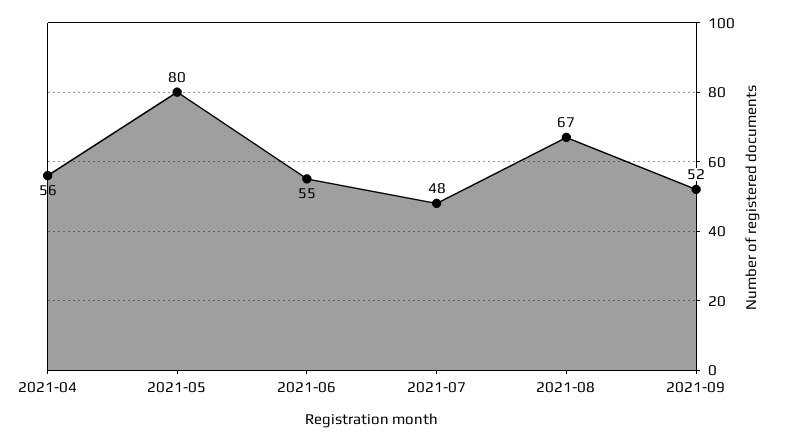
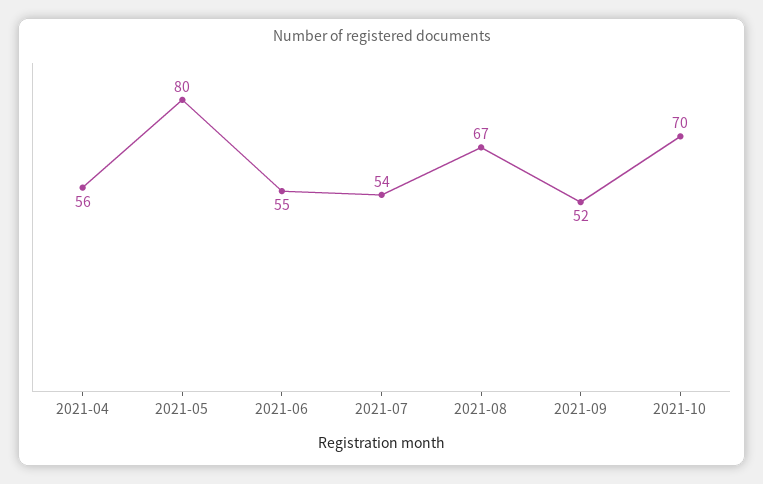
2021-07: 48 -> 54
2021-10: none -> 70

